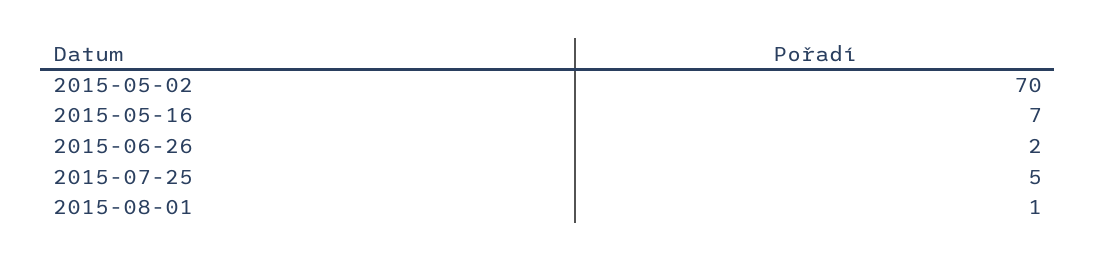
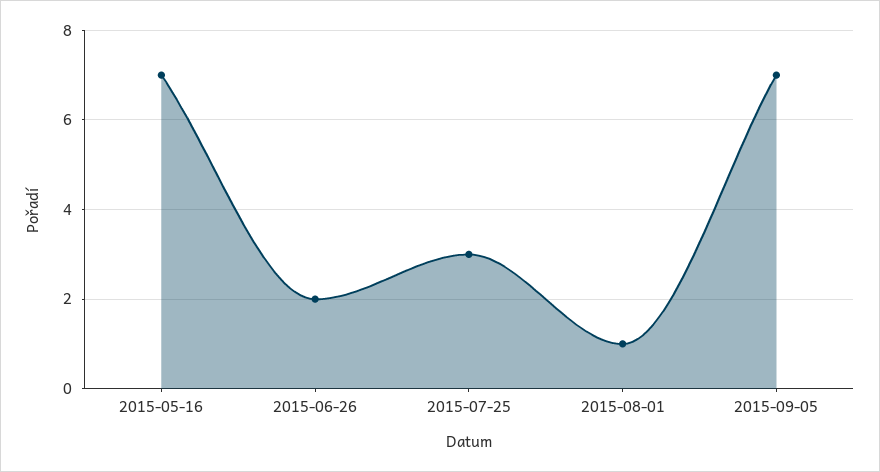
2015-05-02: 70 -> none
2015-07-25: 5 -> 3
2015-09-05: none -> 7

